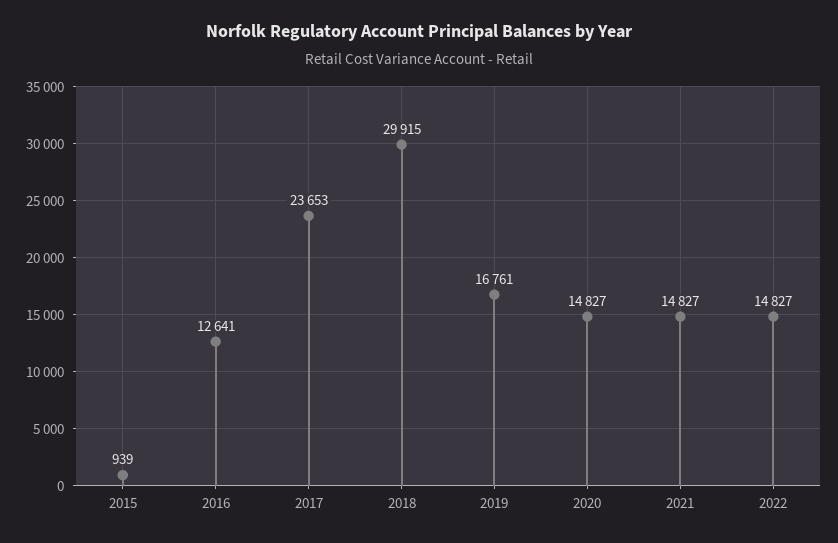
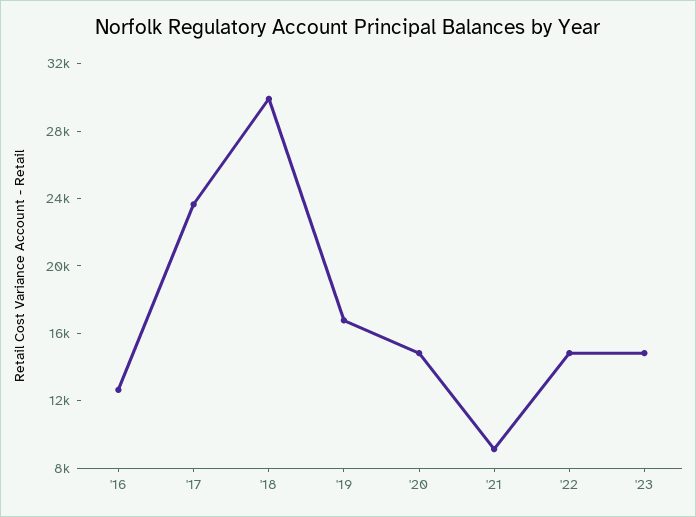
2015: 939 -> none
2021: 14827 -> 9000
'23: none -> 15000

